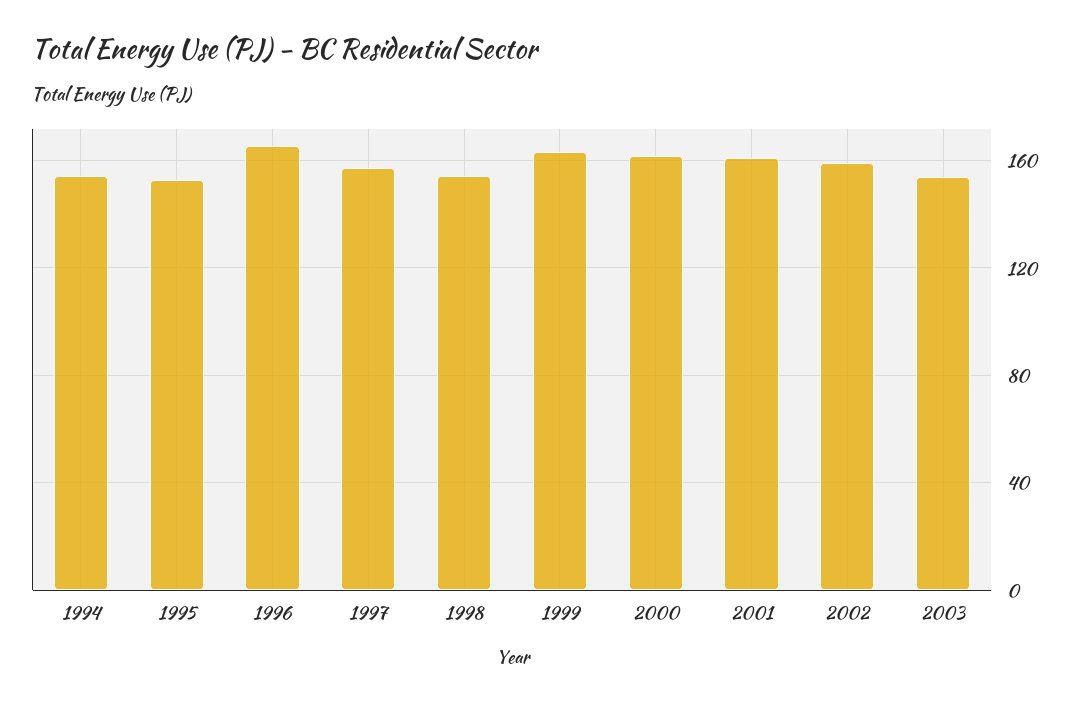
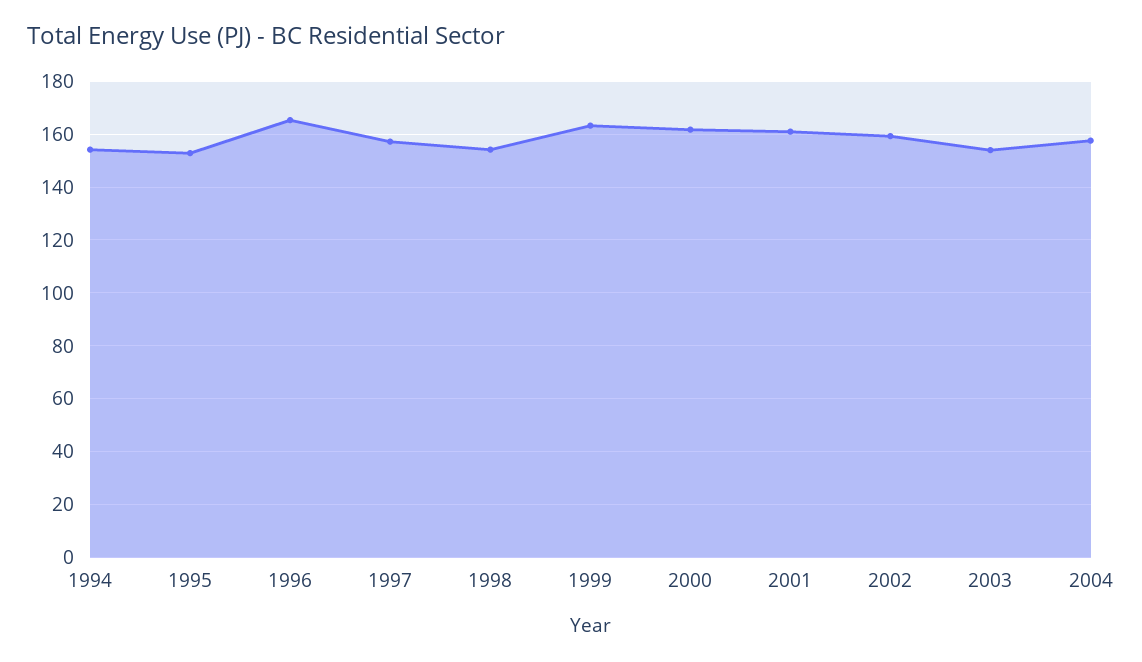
2004: none -> 157.5

